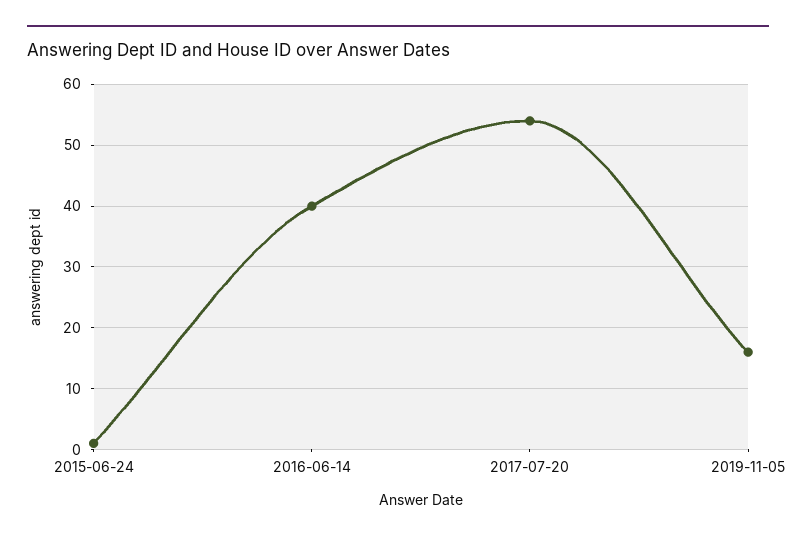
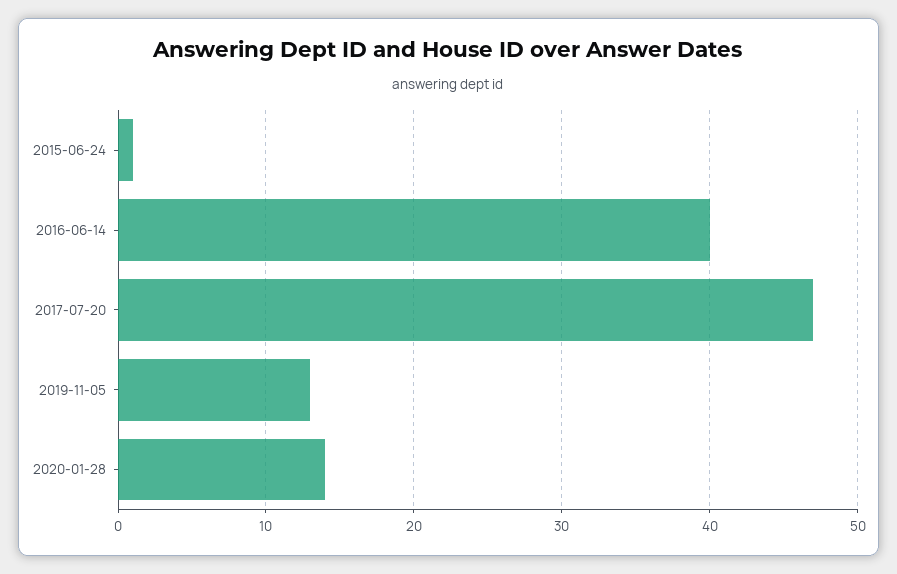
2017-07-20: 54 -> 47
2019-11-05: 16 -> 13
2020-01-28: none -> 14

